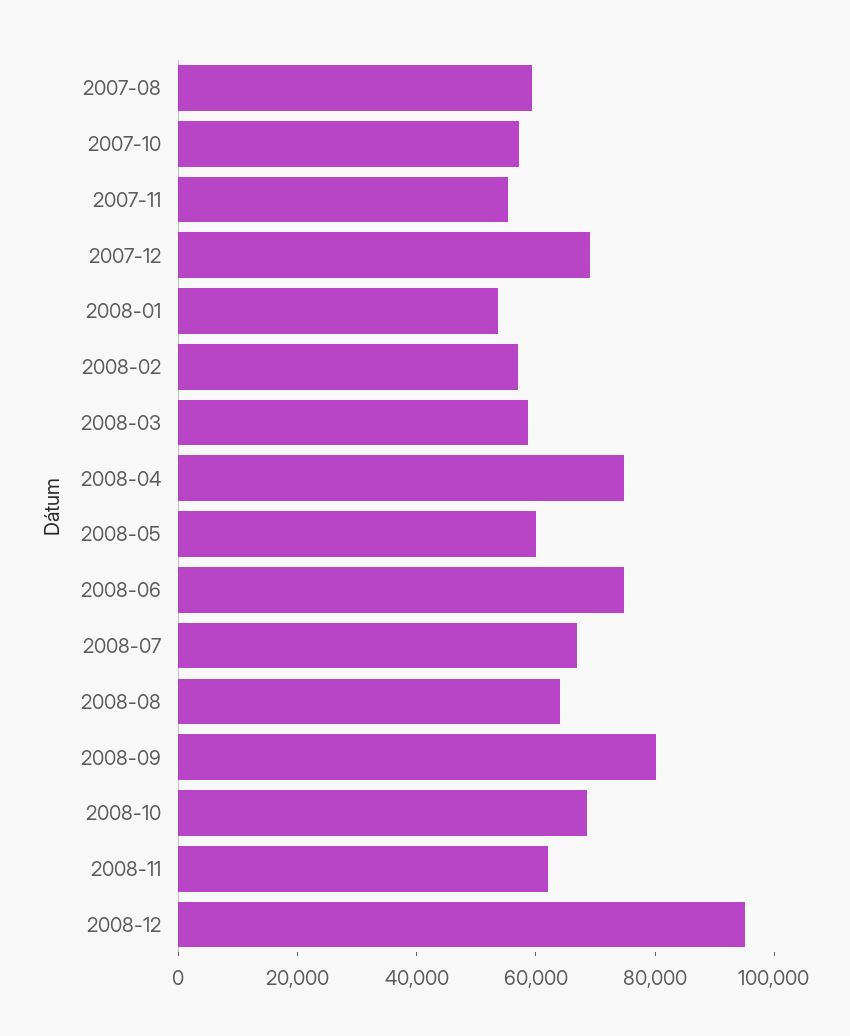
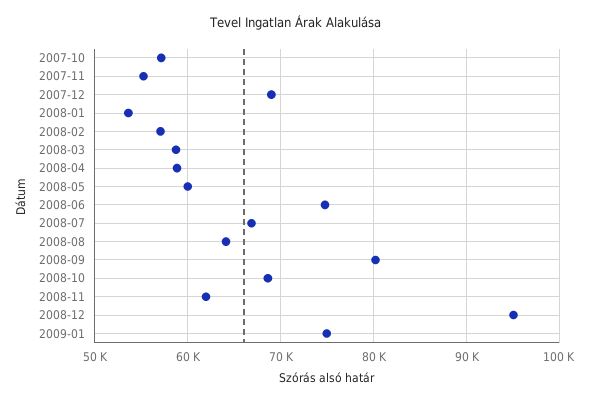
2007-08: 60000 -> none
2008-04: 75000 -> 59000
2009-01: none -> 75000

